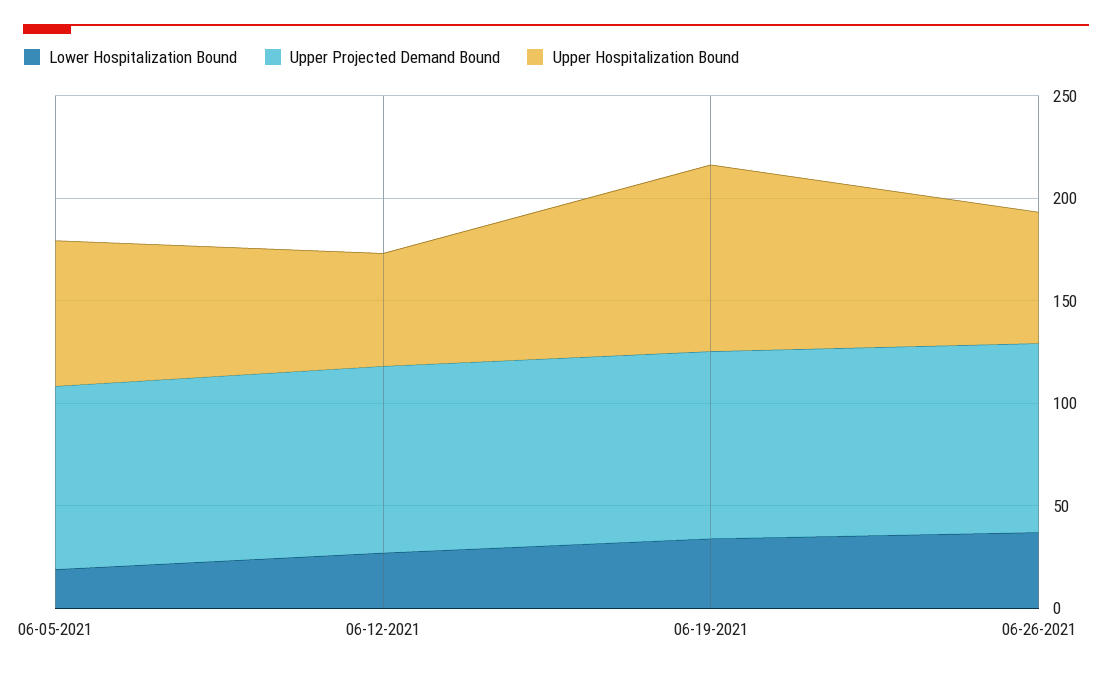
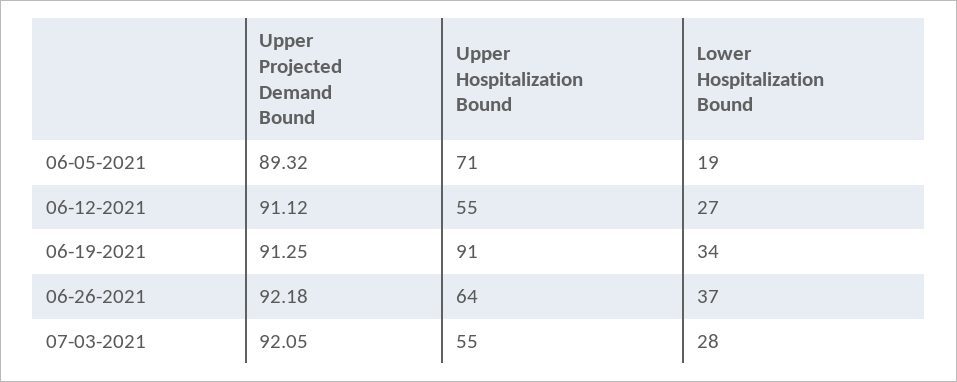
Upper Projected Demand Bound, 07-03-2021: none -> 92.05
Upper Hospitalization Bound, 07-03-2021: none -> 55
Lower Hospitalization Bound, 07-03-2021: none -> 28

